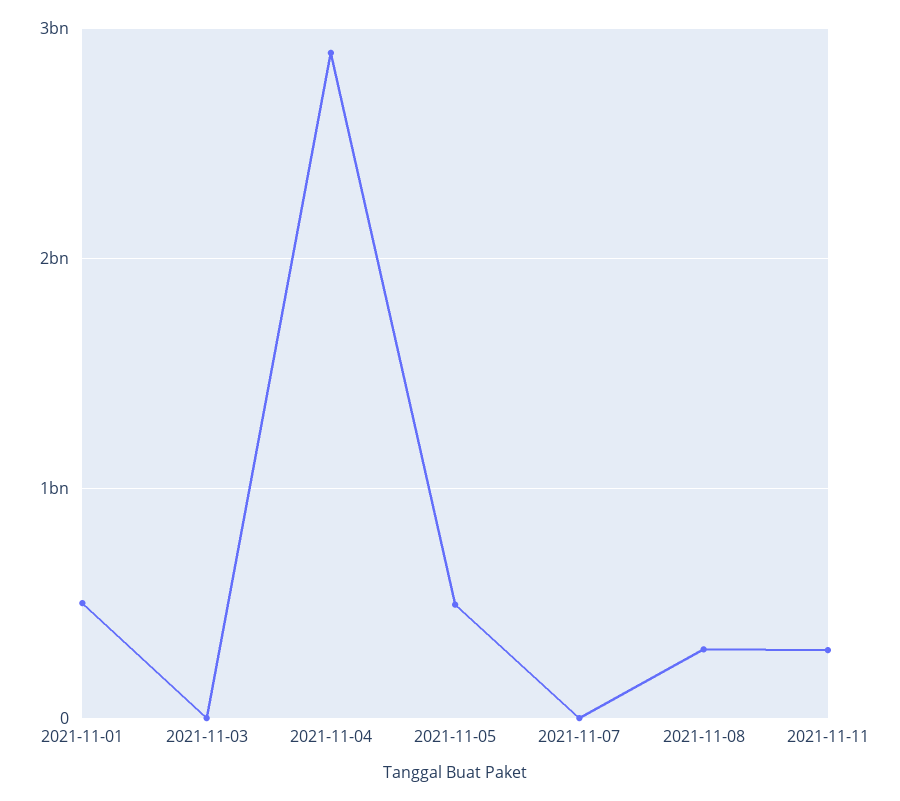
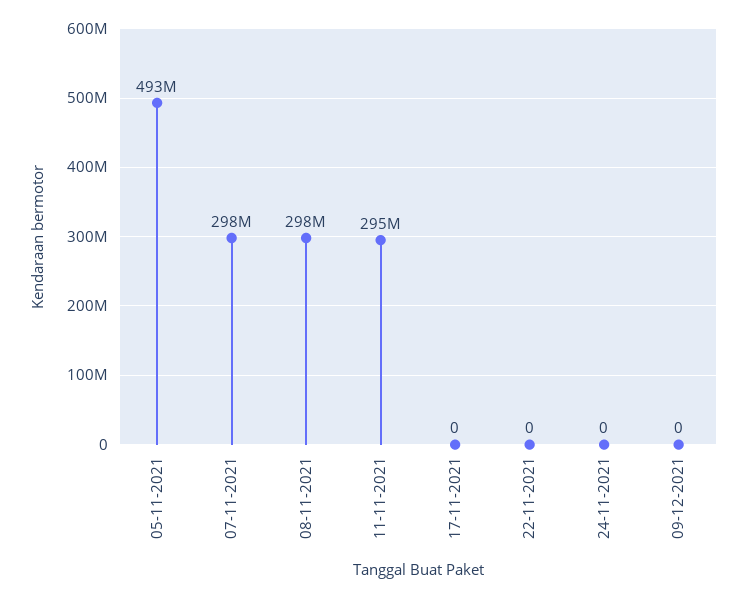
2021-11-01: 500000000 -> none
2021-11-03: 0 -> none
2021-11-04: 2900000000 -> none
2021-11-07: 0 -> 298000000
17-11-2021: none -> 0
22-11-2021: none -> 0
24-11-2021: none -> 0
09-12-2021: none -> 0

